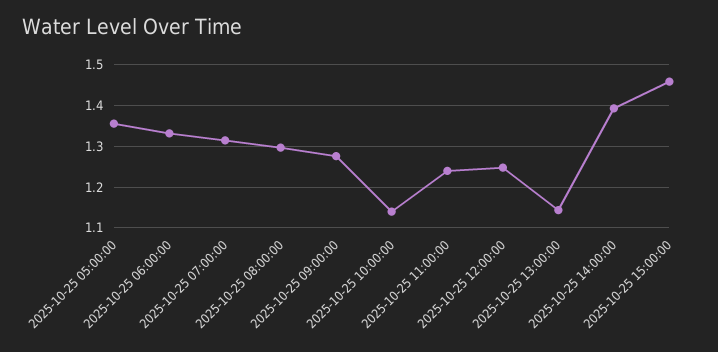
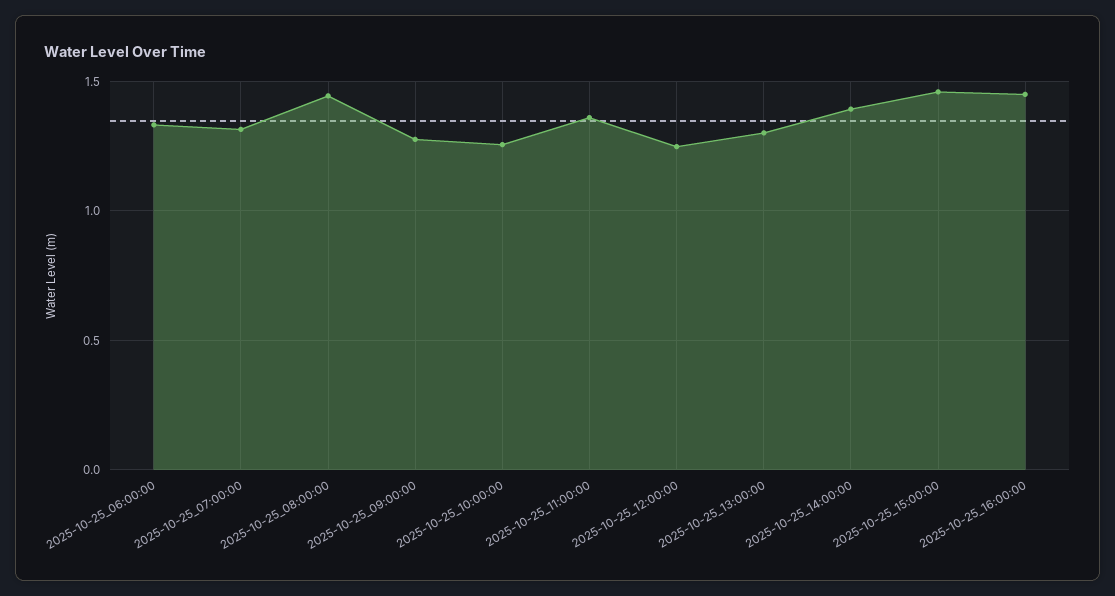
2025-10-25 05:00:00: 1.36 -> none
2025-10-25 08:00:00: 1.3 -> 1.45
2025-10-25 10:00:00: 1.14 -> 1.25
2025-10-25 11:00:00: 1.24 -> 1.35
2025-10-25 13:00:00: 1.14 -> 1.3
2025-10-25_16:00:00: none -> 1.45

